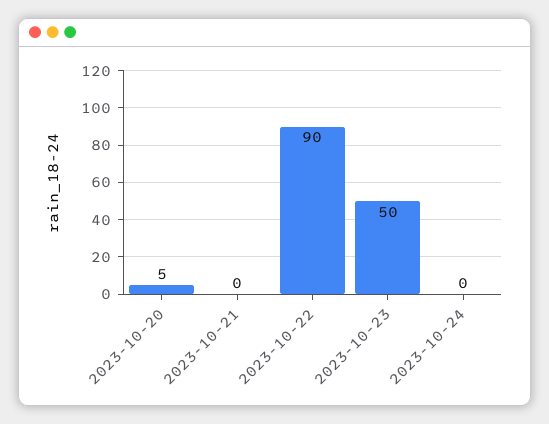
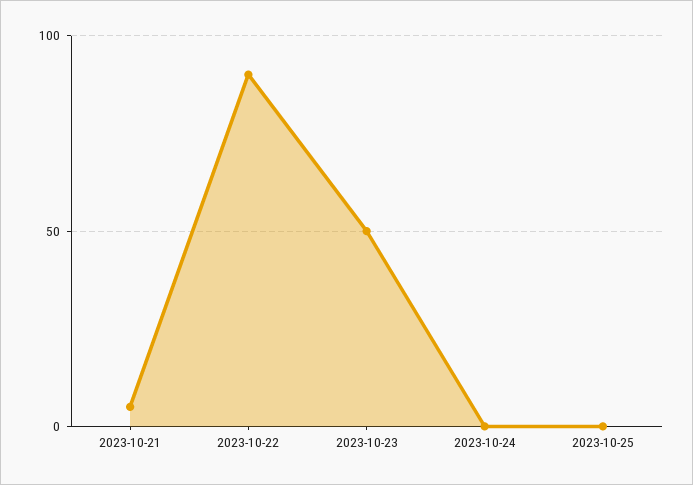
2023-10-20: 5 -> none
2023-10-21: 0 -> 5
2023-10-25: none -> 0

